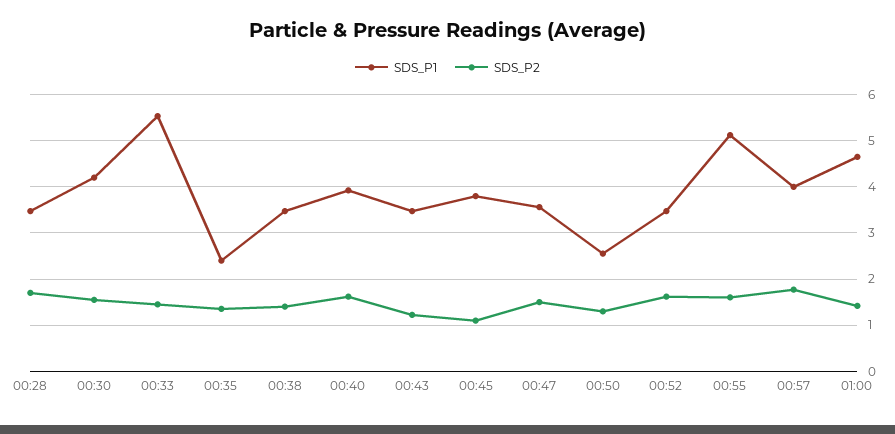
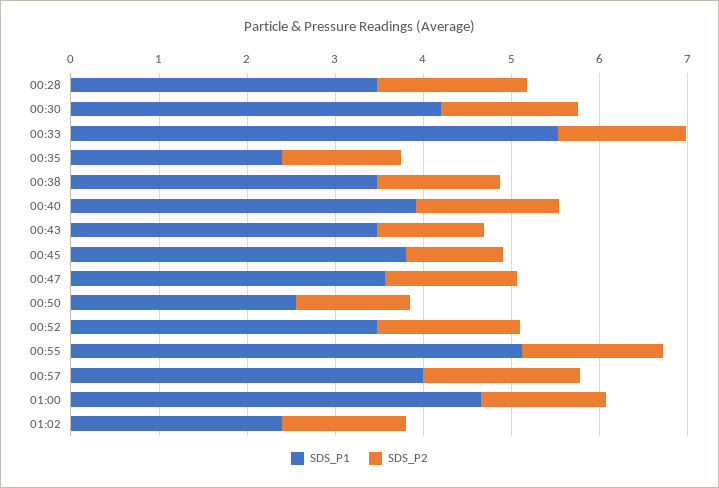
SDS_P1, 01:02: none -> 2.4
SDS_P2, 01:02: none -> 1.4

